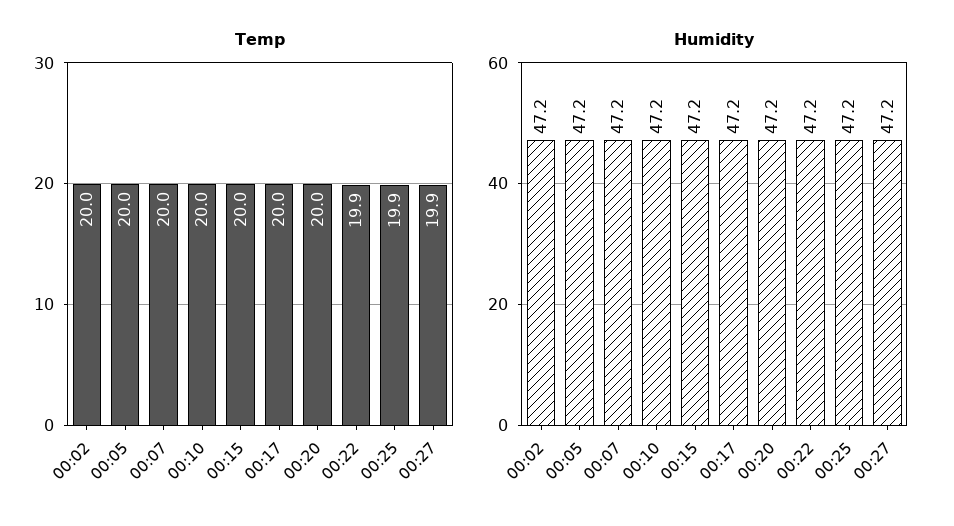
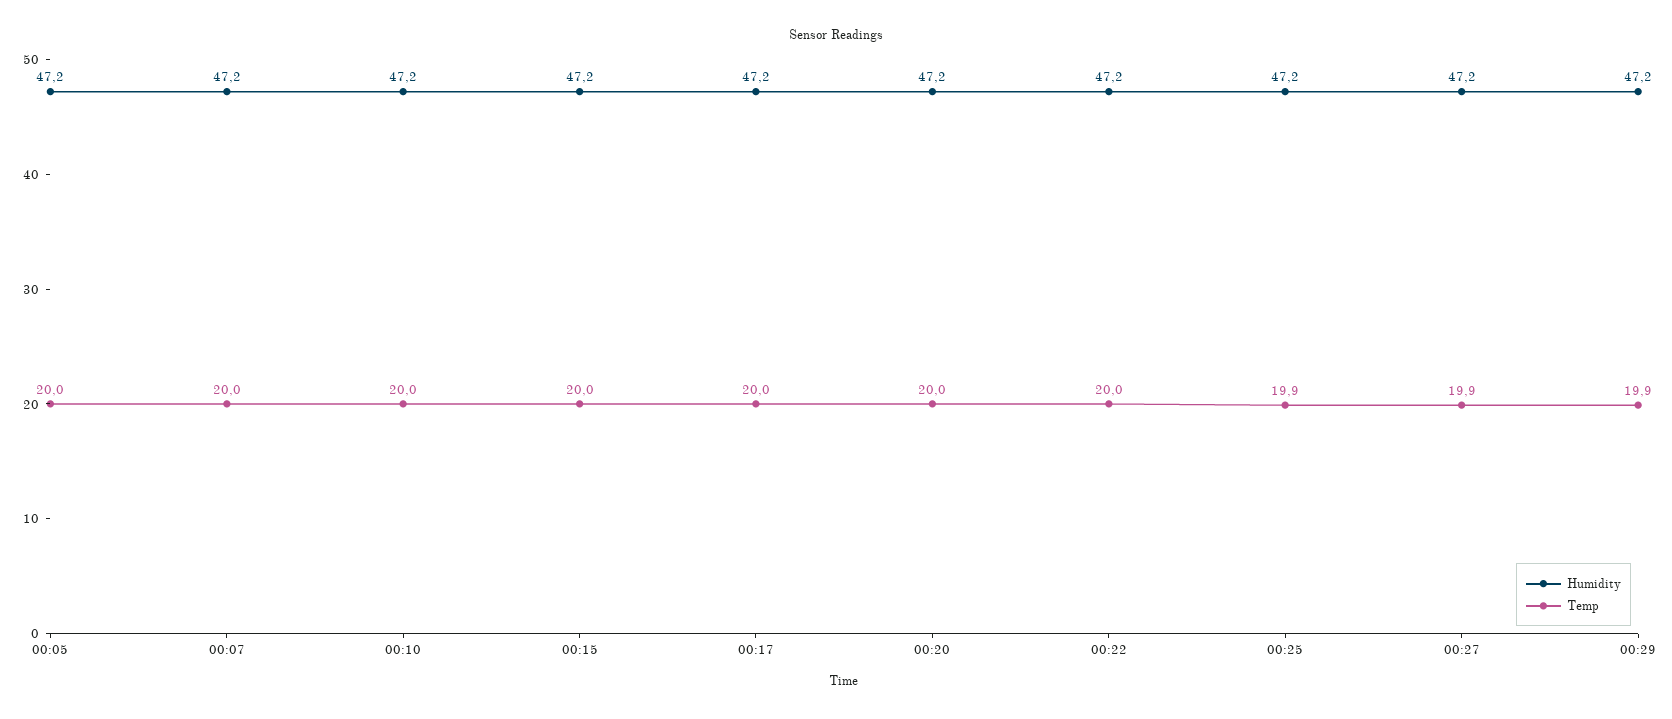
Temp, 00:02: 20 -> none
Temp, 00:22: 19.9 -> 20
Humidity, 00:02: 47.2 -> none
Humidity, 00:29: none -> 47.2
Temp, 00:29: none -> 19.9

